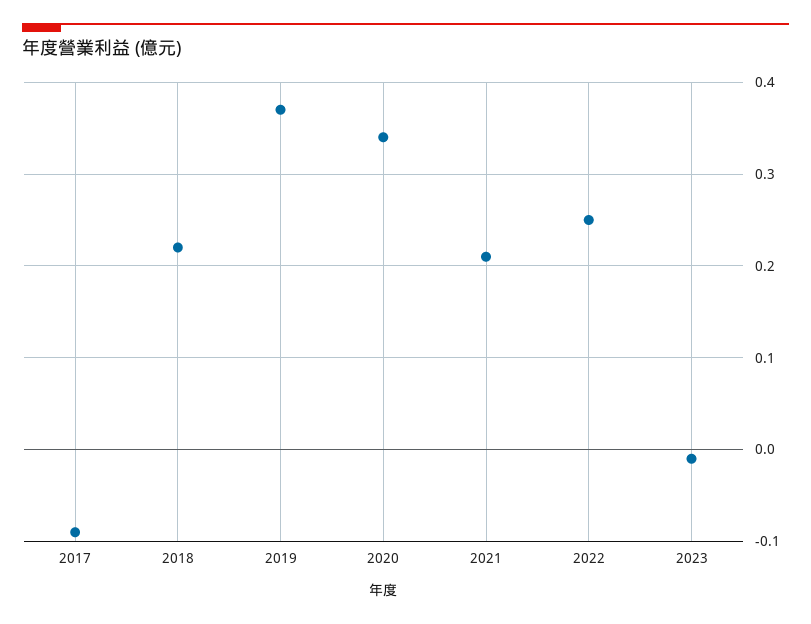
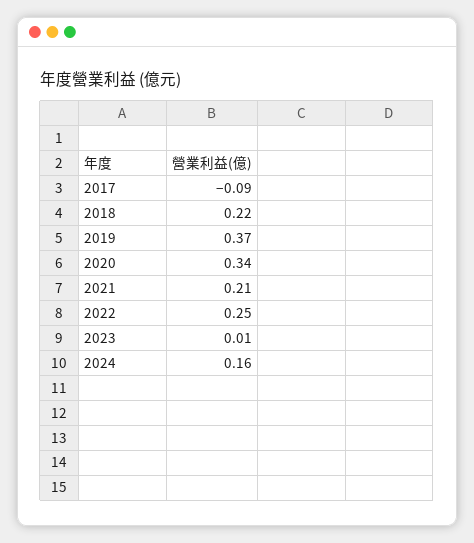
2023: -0.01 -> 0.01
2024: none -> 0.16

